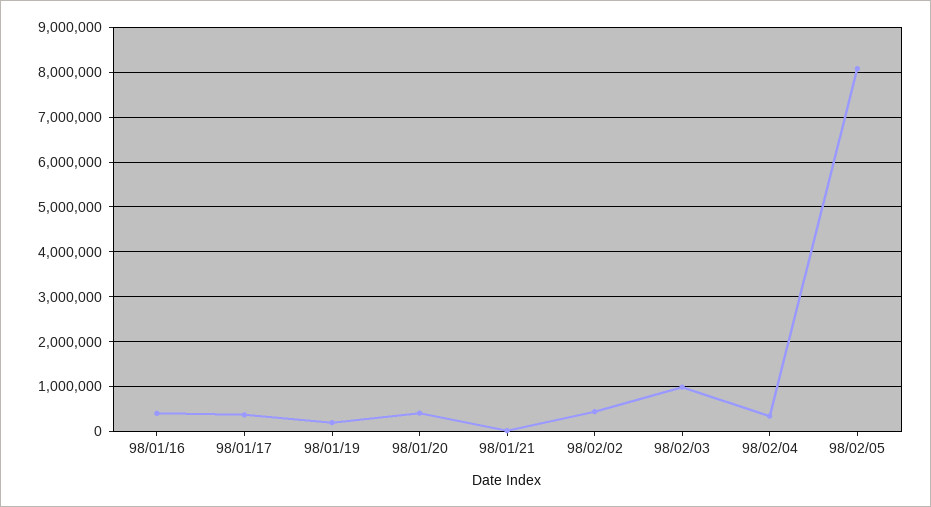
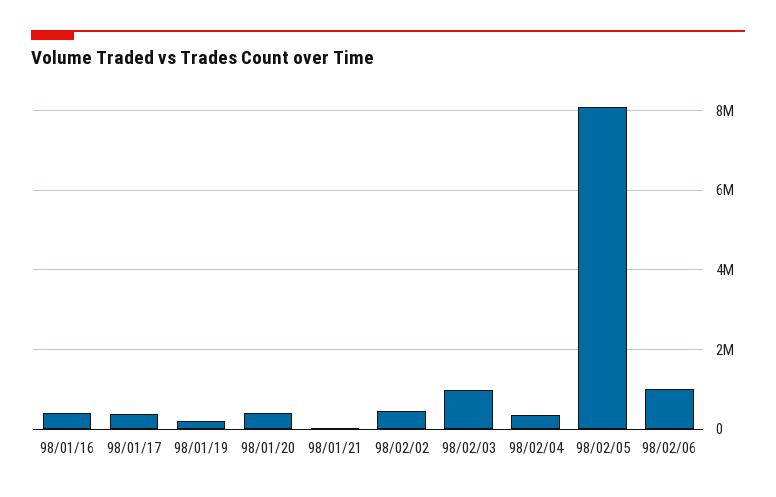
98/02/06: none -> 1000000

